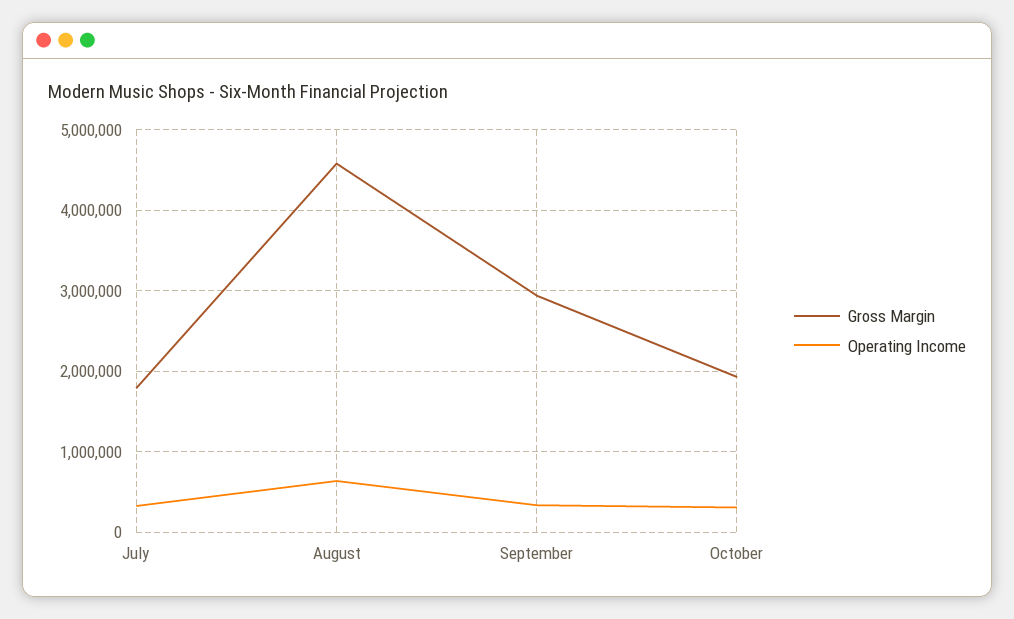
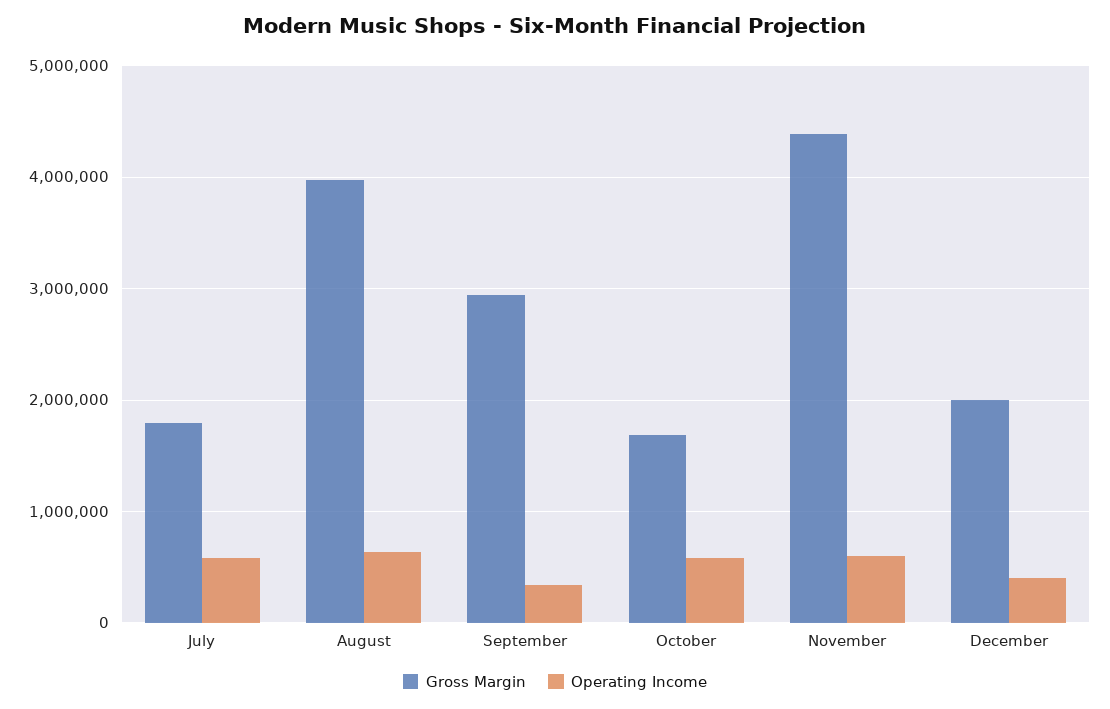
Operating Income, July: 300000 -> 600000
Gross Margin, August: 4600000 -> 4000000
Gross Margin, October: 1900000 -> 1700000
Operating Income, October: 300000 -> 600000
Gross Margin, November: none -> 4400000
Operating Income, November: none -> 600000
Gross Margin, December: none -> 2000000
Operating Income, December: none -> 400000

